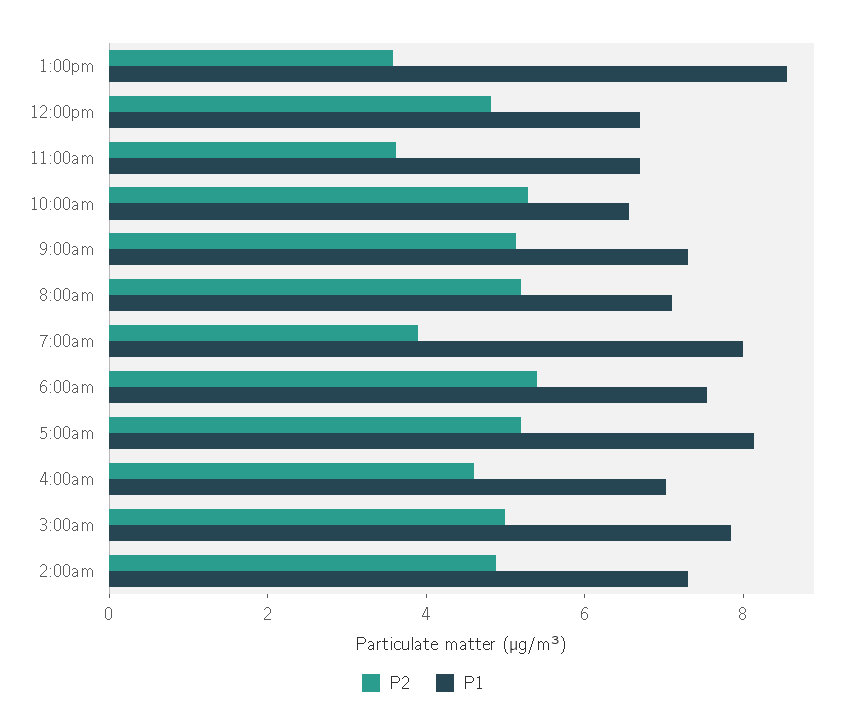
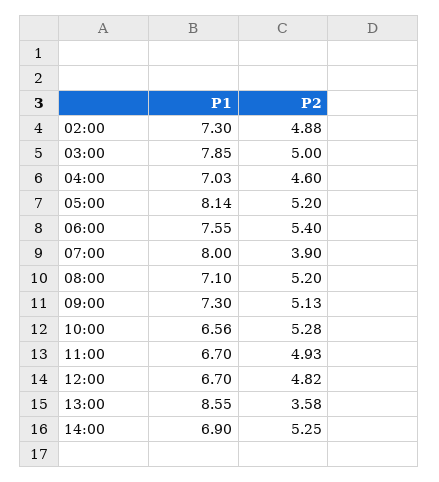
P2, 11:00am: 3.5 -> 4.93
P1, 14:00: none -> 6.9
P2, 14:00: none -> 5.25

